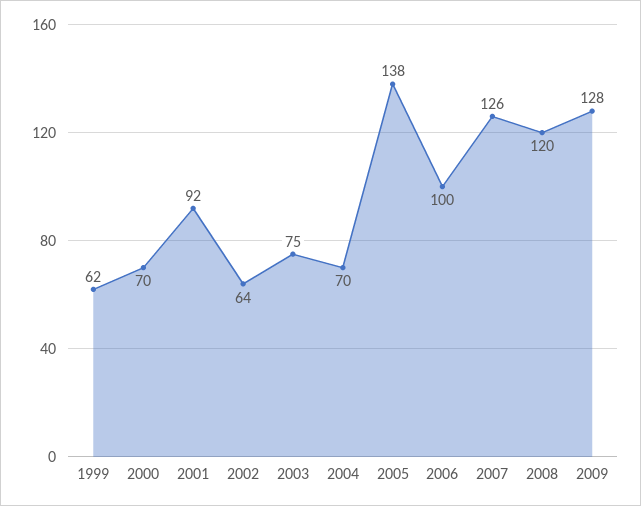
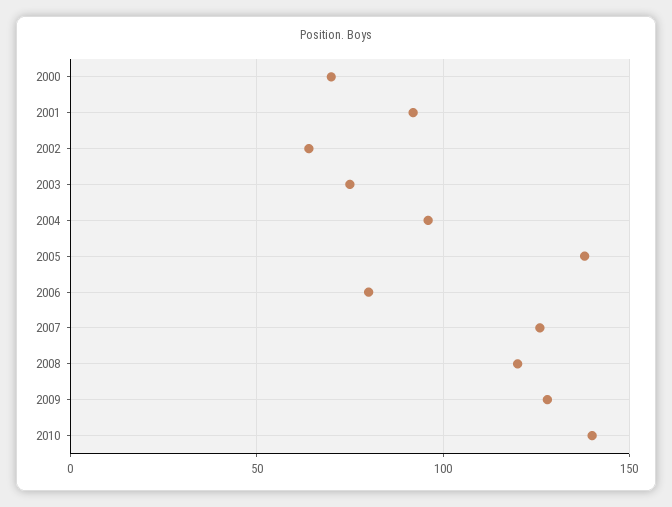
1999: 62 -> none
2004: 70 -> 95
2006: 100 -> 80
2010: none -> 140

